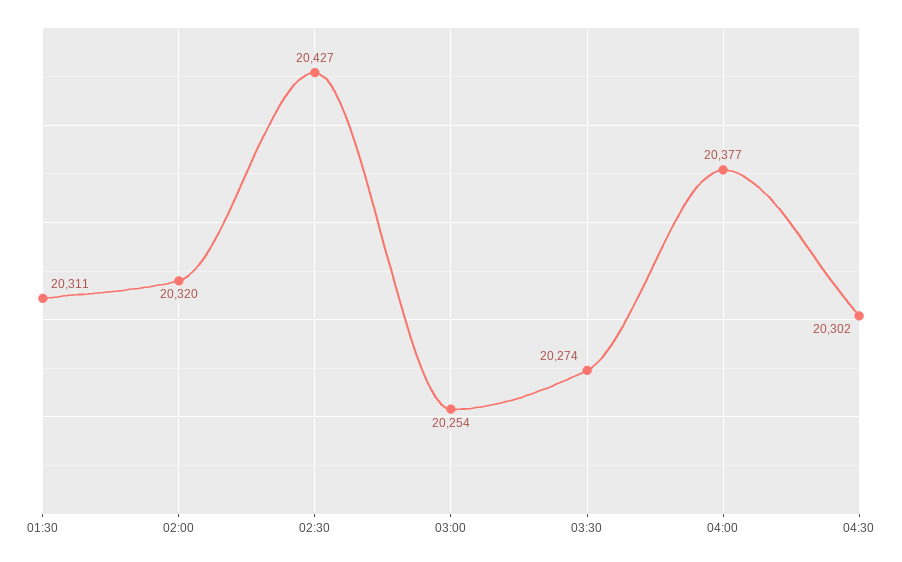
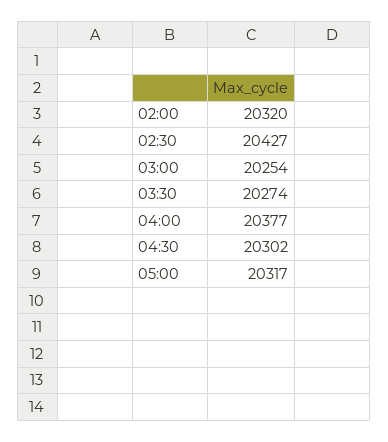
01:30: 20311 -> none
05:00: none -> 20317

